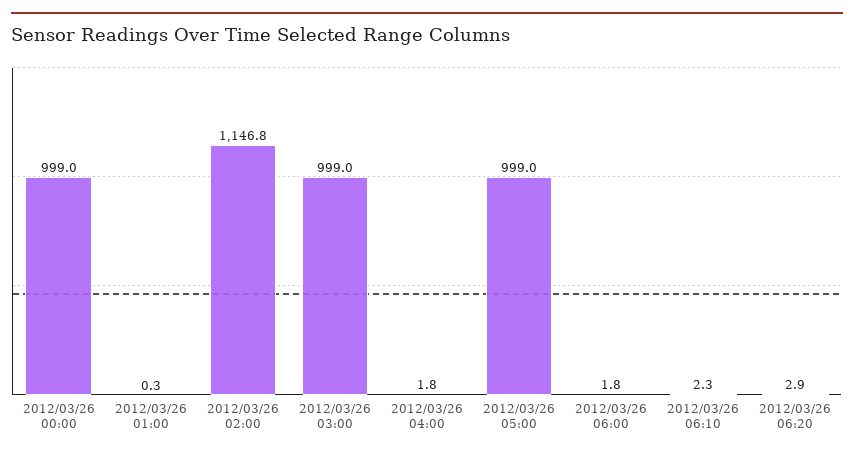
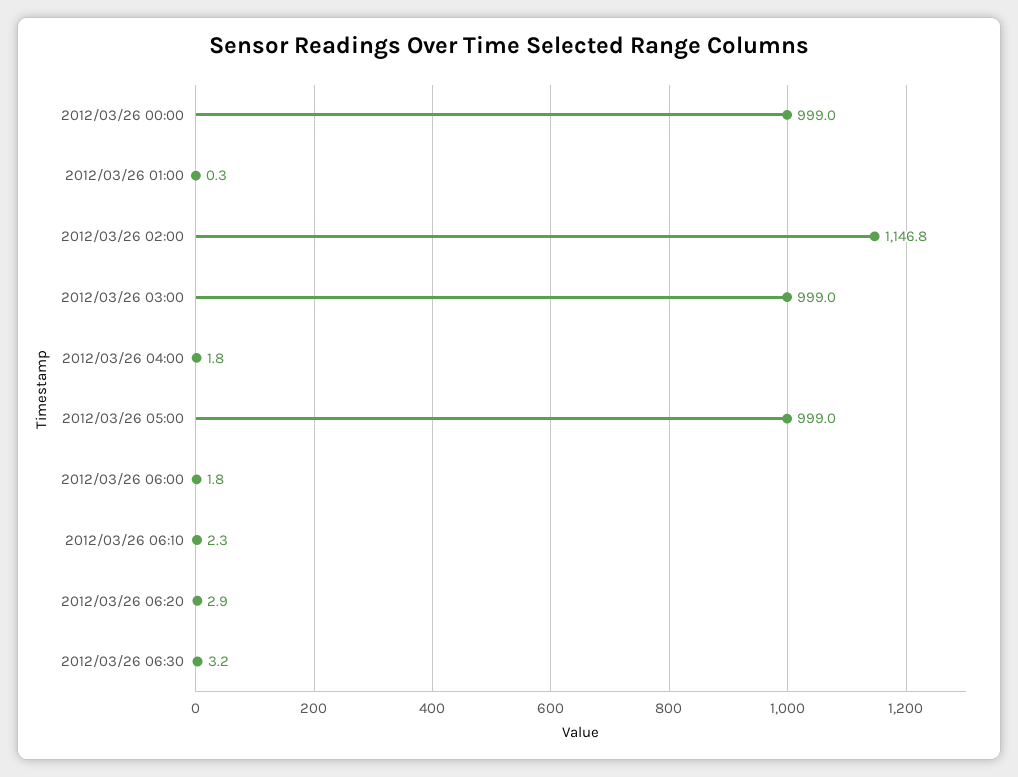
2012/03/26 06:30: none -> 3.2

